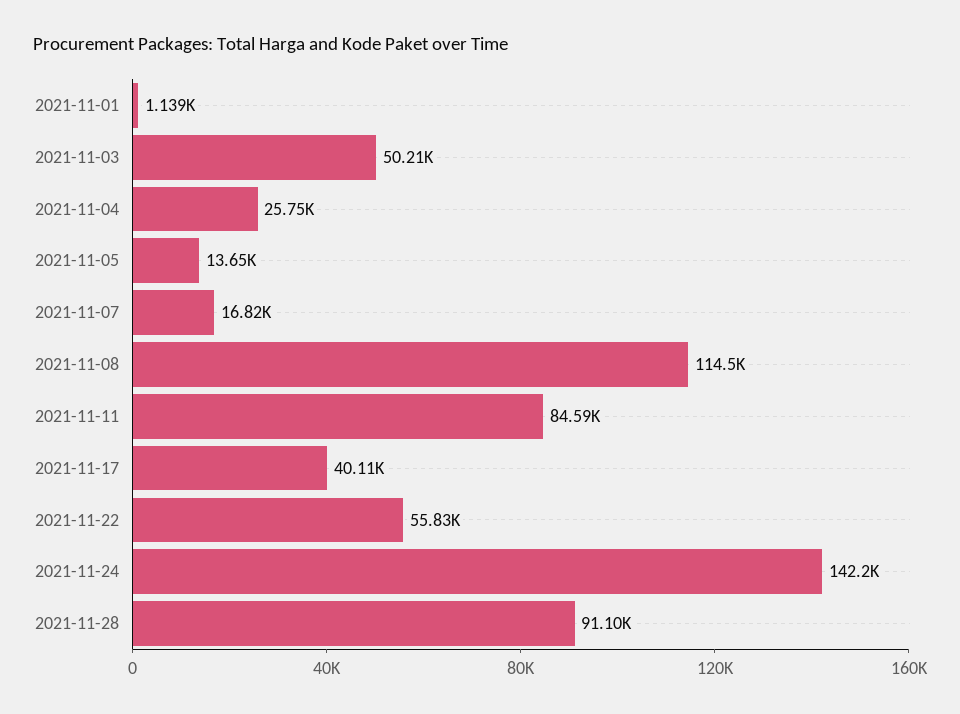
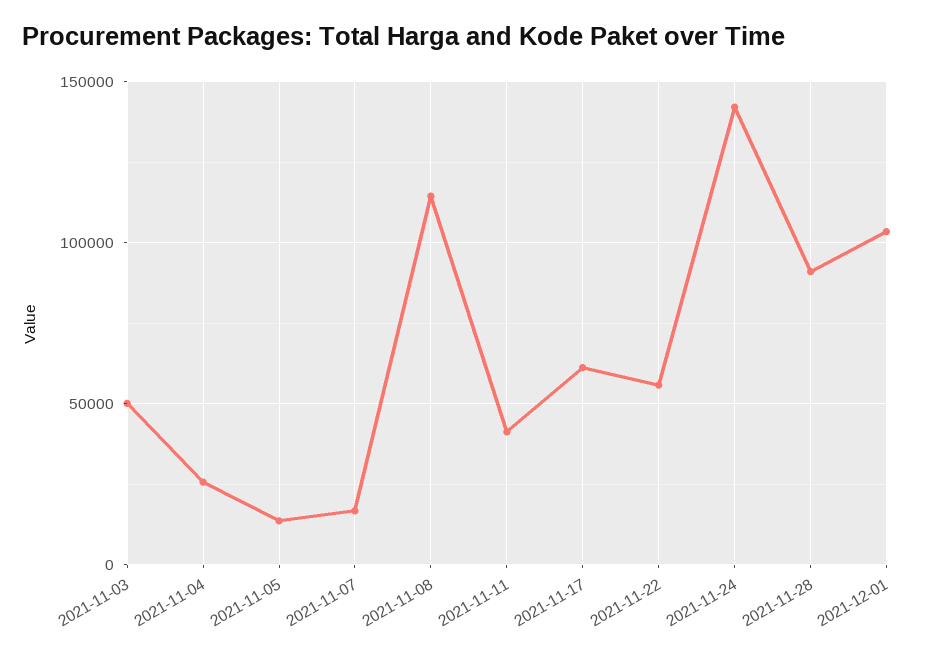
2021-11-01: 1139 -> none
2021-11-11: 84590 -> 40000
2021-11-17: 40110 -> 60000
2021-12-01: none -> 105000

